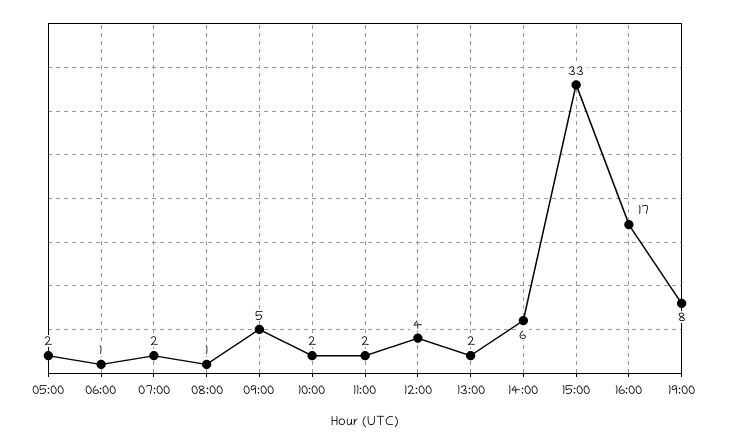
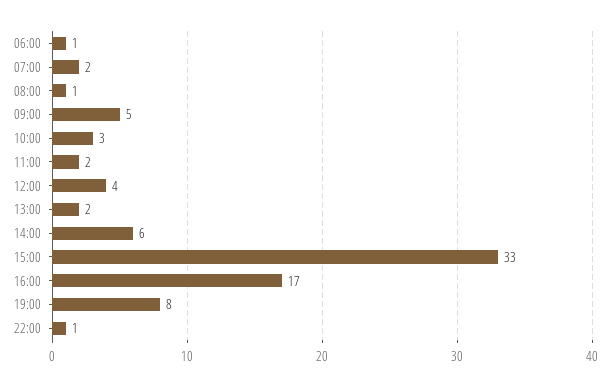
05:00: 2 -> none
10:00: 2 -> 3
22:00: none -> 1

